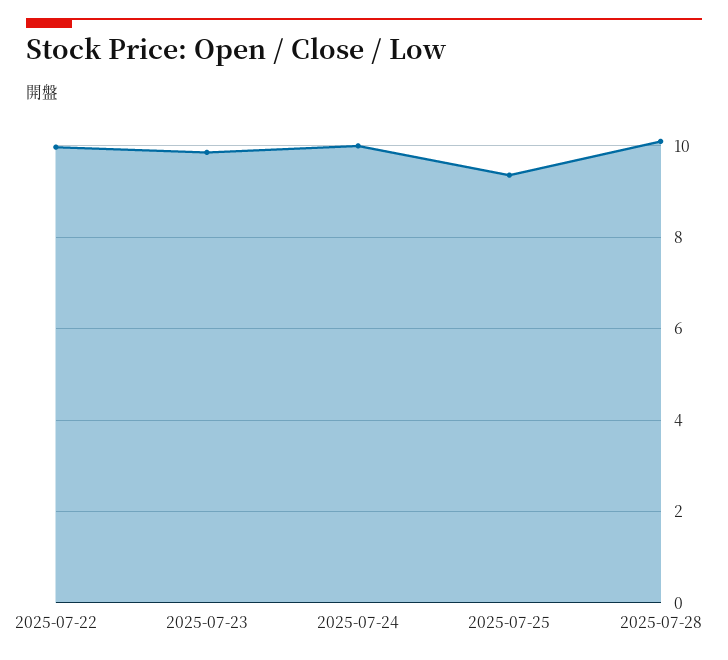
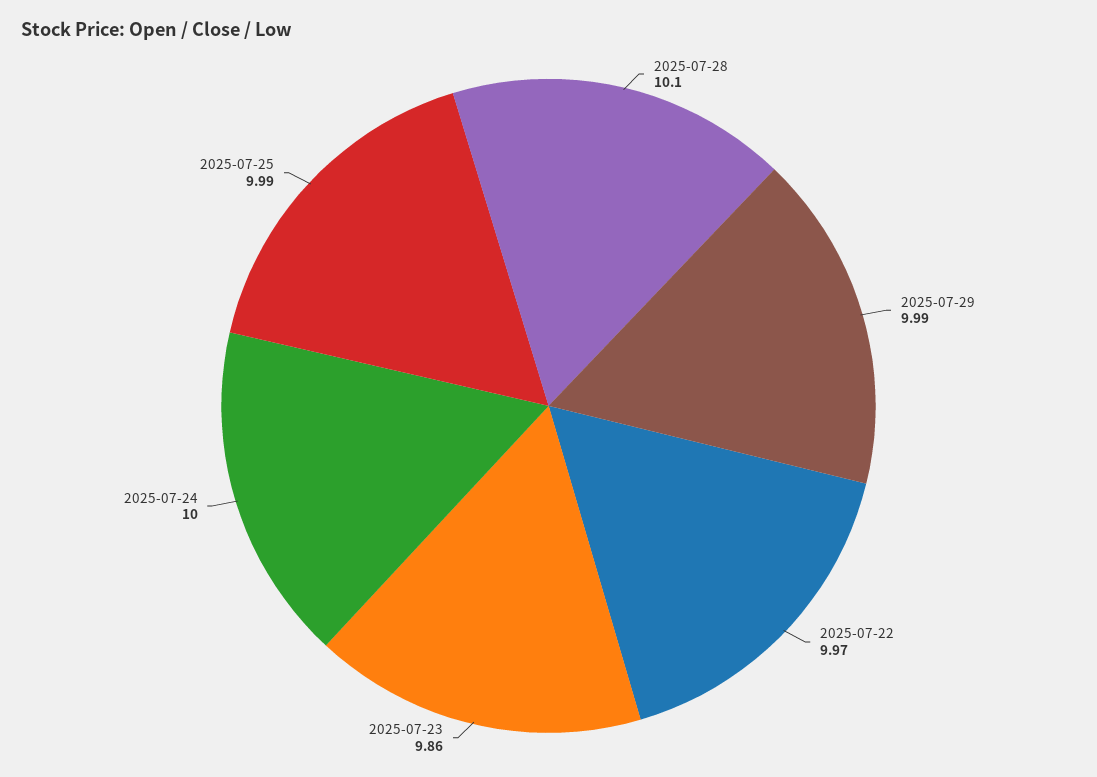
2025-07-25: 9.4 -> 9.99
2025-07-29: none -> 9.99

